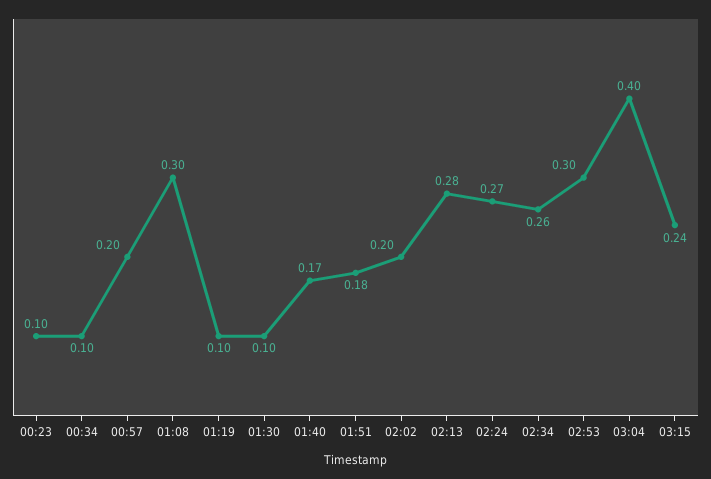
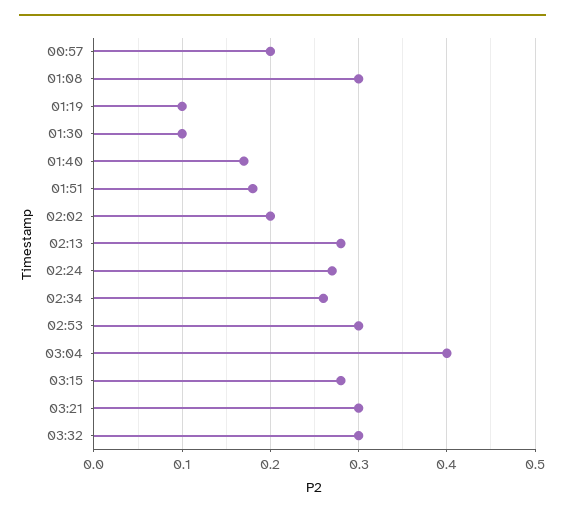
00:23: 0.1 -> none
00:34: 0.1 -> none
03:15: 0.24 -> 0.28
03:21: none -> 0.3
03:32: none -> 0.3

